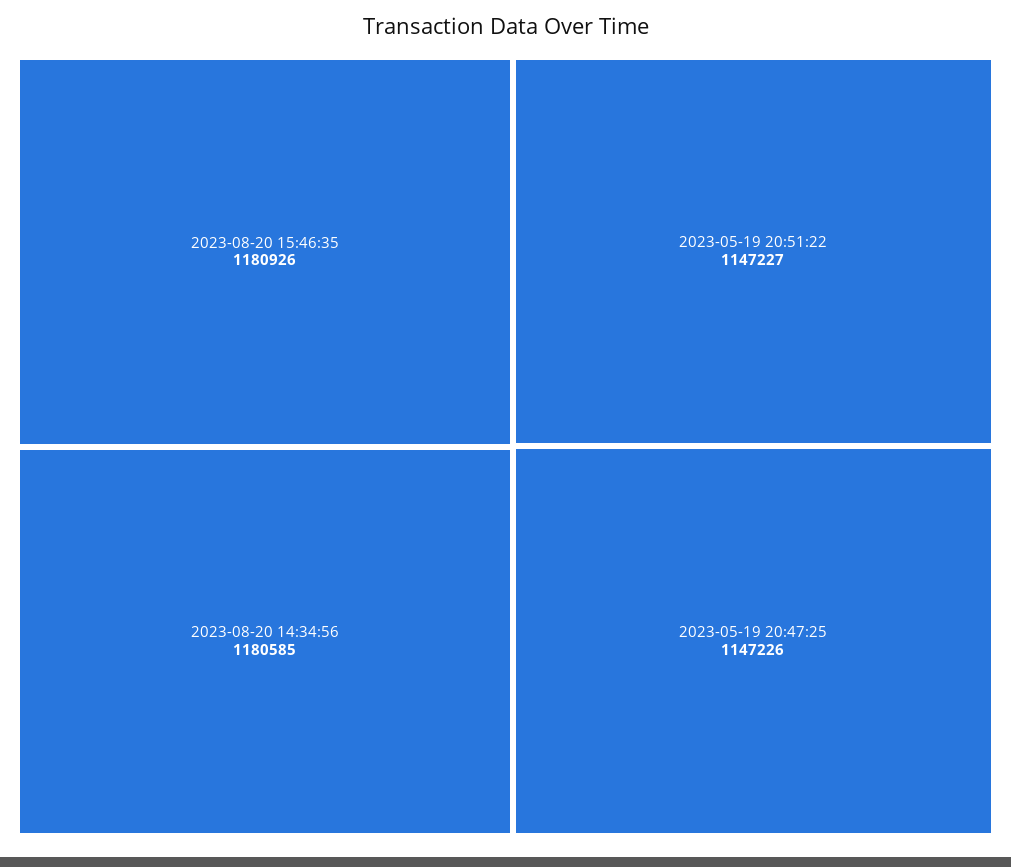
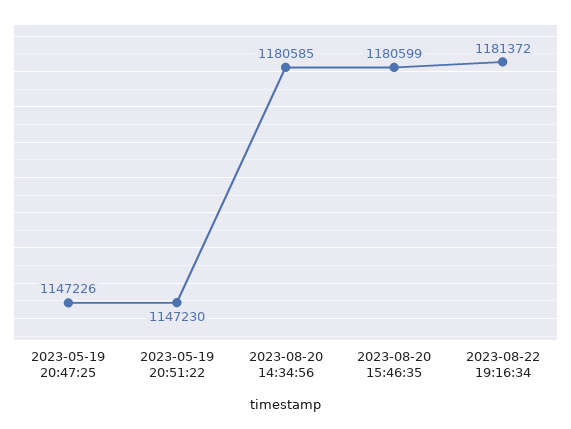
2023-08-20 15:46:35: 1180926 -> 1180599
2023-05-19 20:51:22: 1147227 -> 1147230
2023-08-22 19:16:34: none -> 1181372

